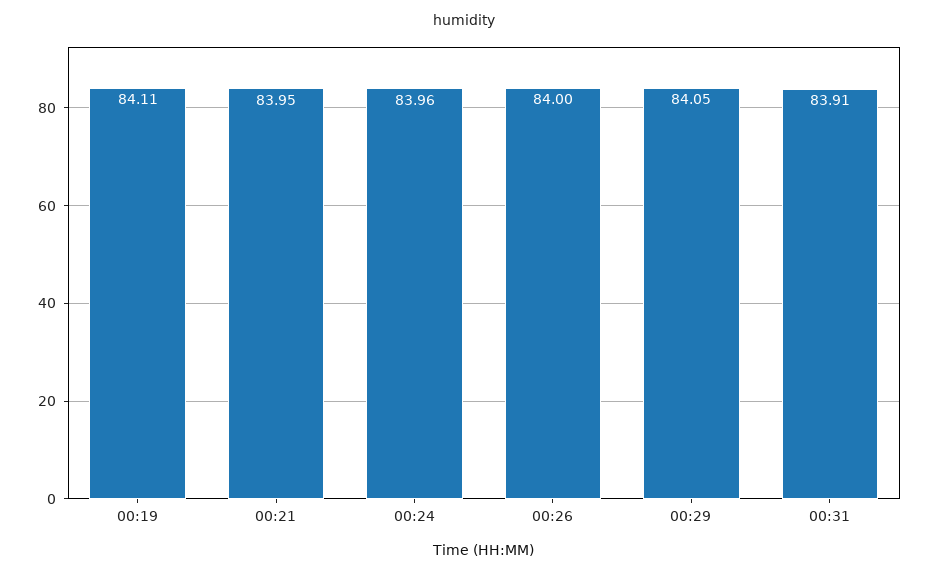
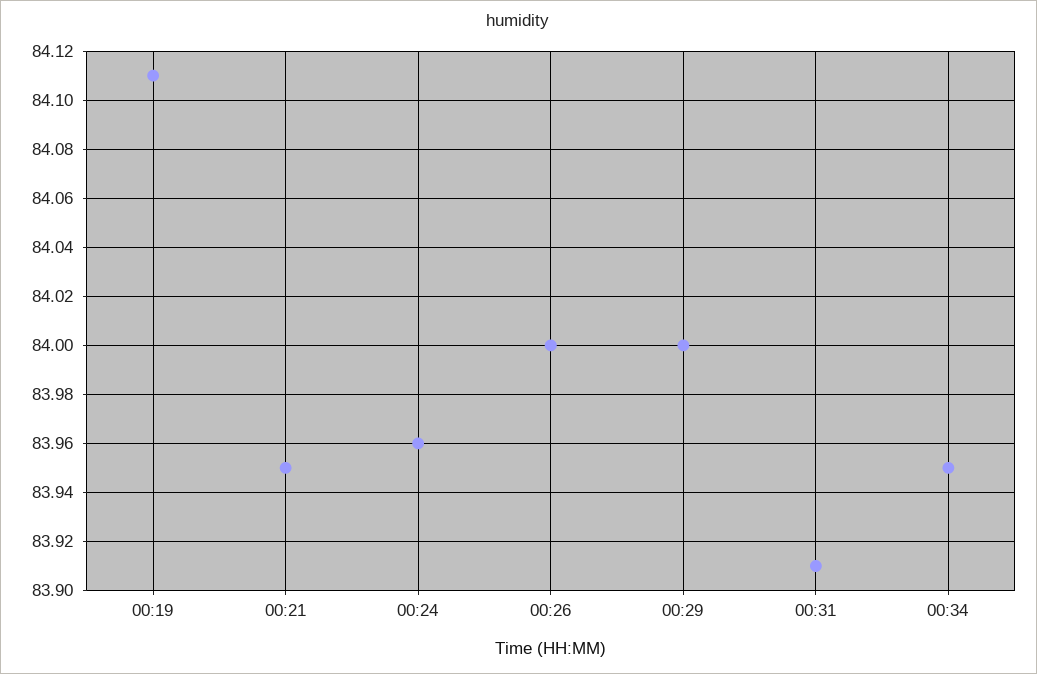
00:29: 84.05 -> 84
00:34: none -> 83.95

